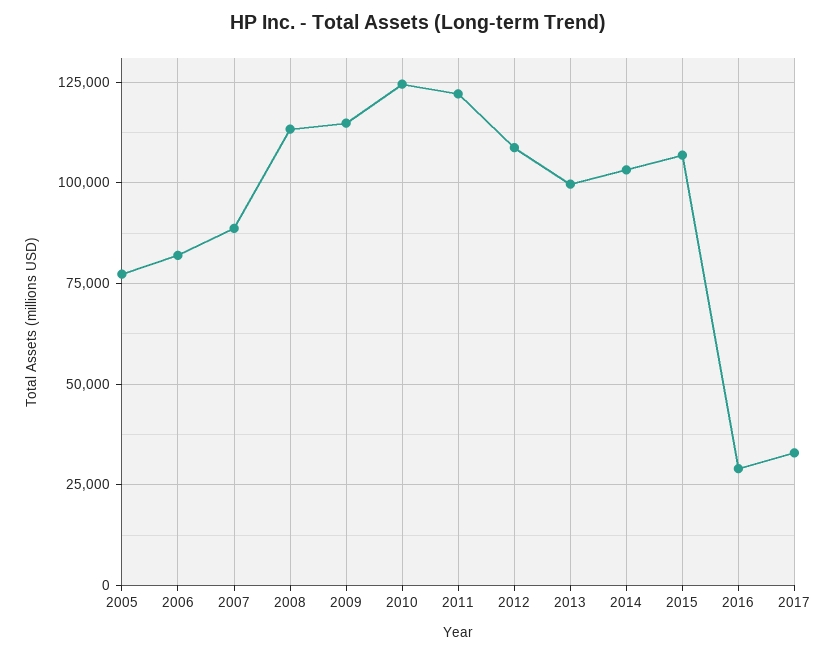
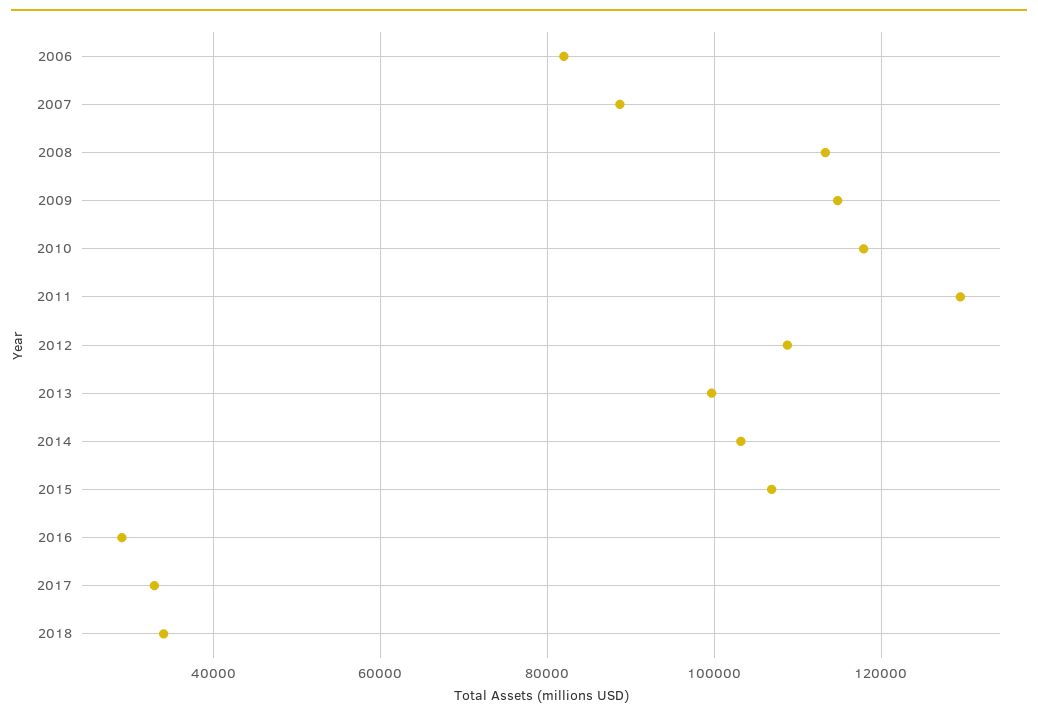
2005: 77500 -> none
2010: 125000 -> 118000
2011: 122500 -> 130000
2018: none -> 34000

